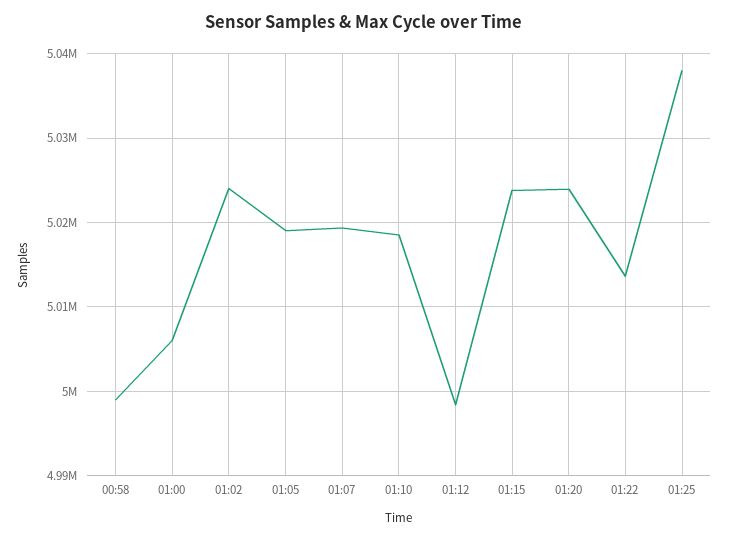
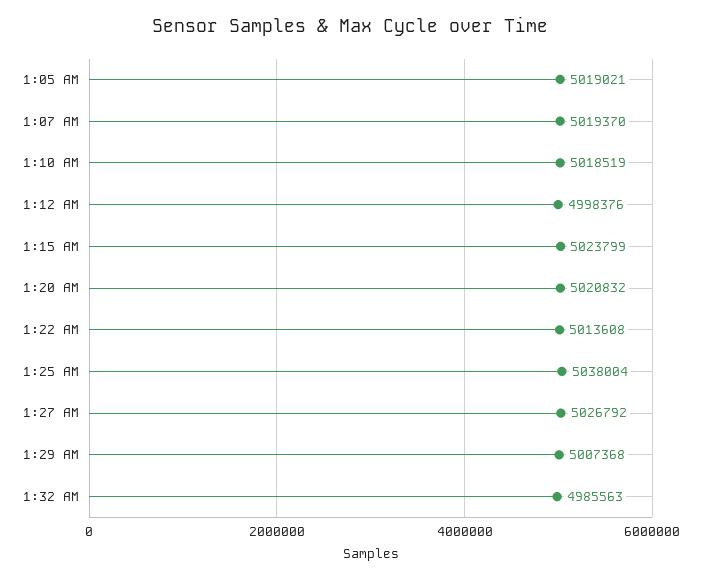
00:58: 4999000 -> none
01:00: 5006000 -> none
01:02: 5024000 -> none
01:20: 5024000 -> 5020832
1:27 AM: none -> 5026792
1:29 AM: none -> 5007368
1:32 AM: none -> 4985563

